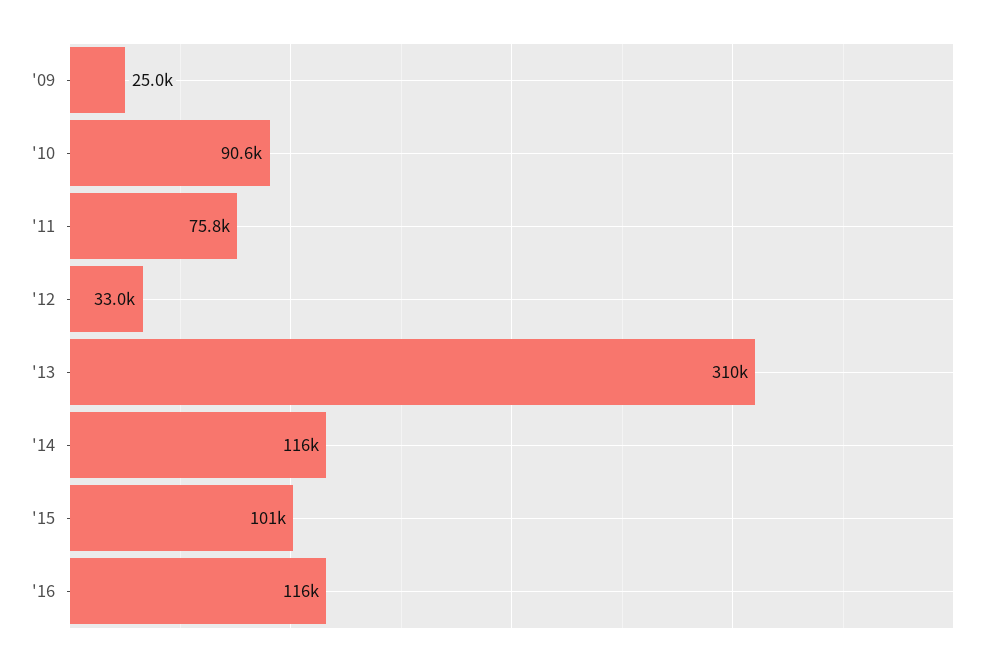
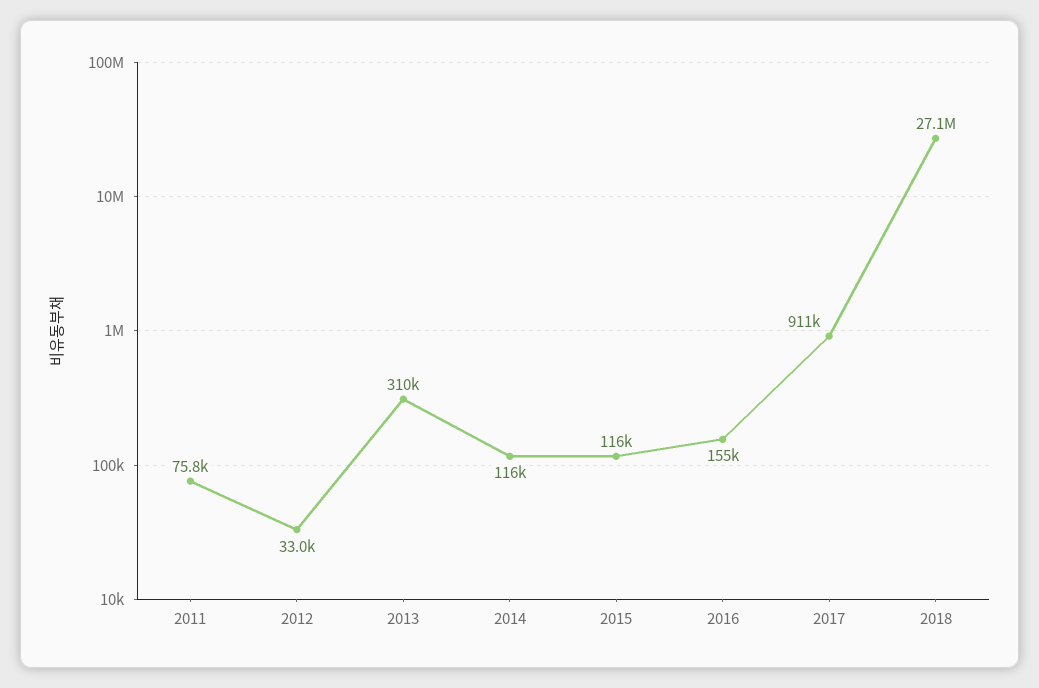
'09: 25000 -> none
'10: 90600 -> none
'15: 101000 -> 116000
'16: 116000 -> 155000
2017: none -> 911000
2018: none -> 27100000

